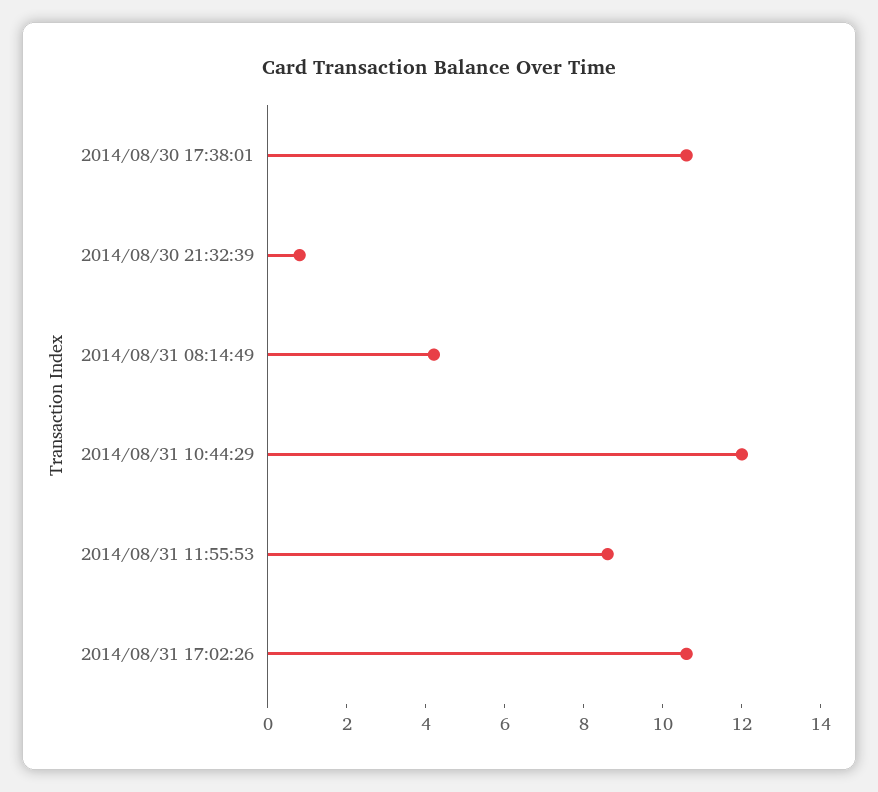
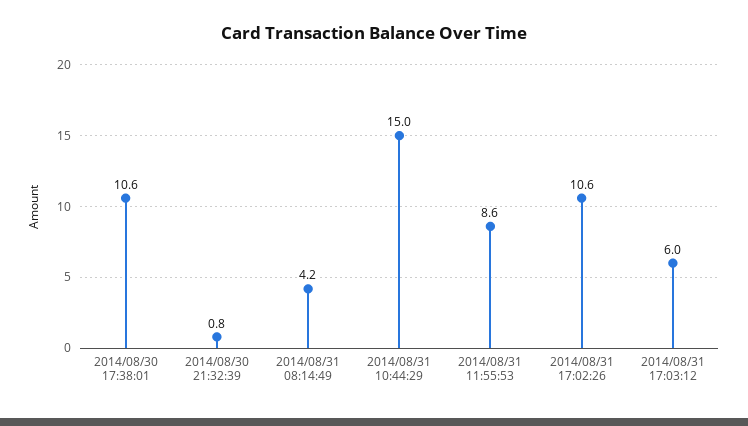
2014/08/31 10:44:29: 12 -> 15
2014/08/31 17:03:12: none -> 6

